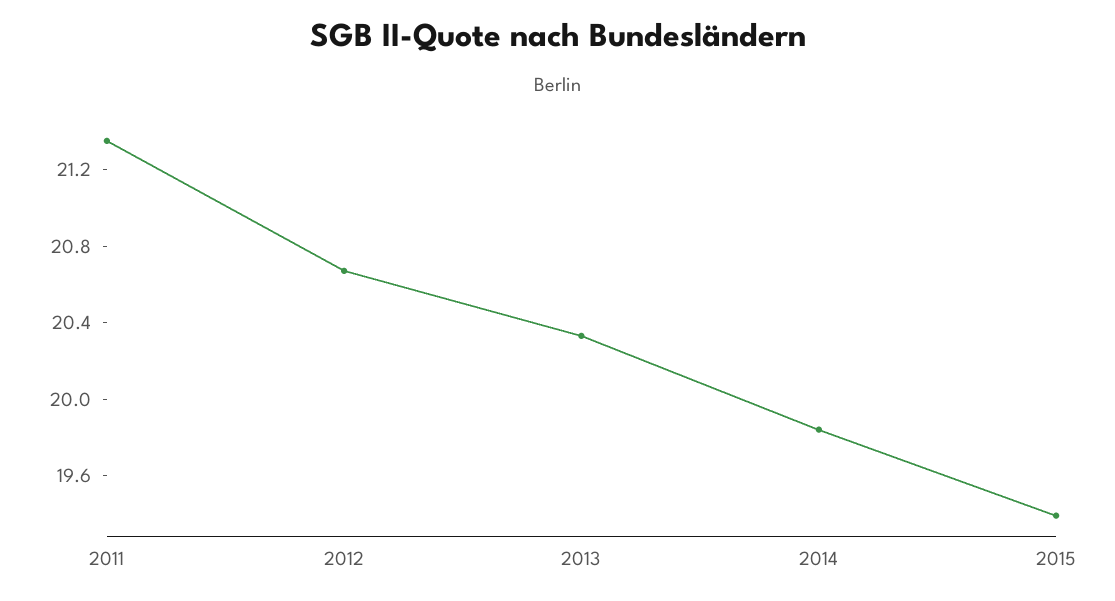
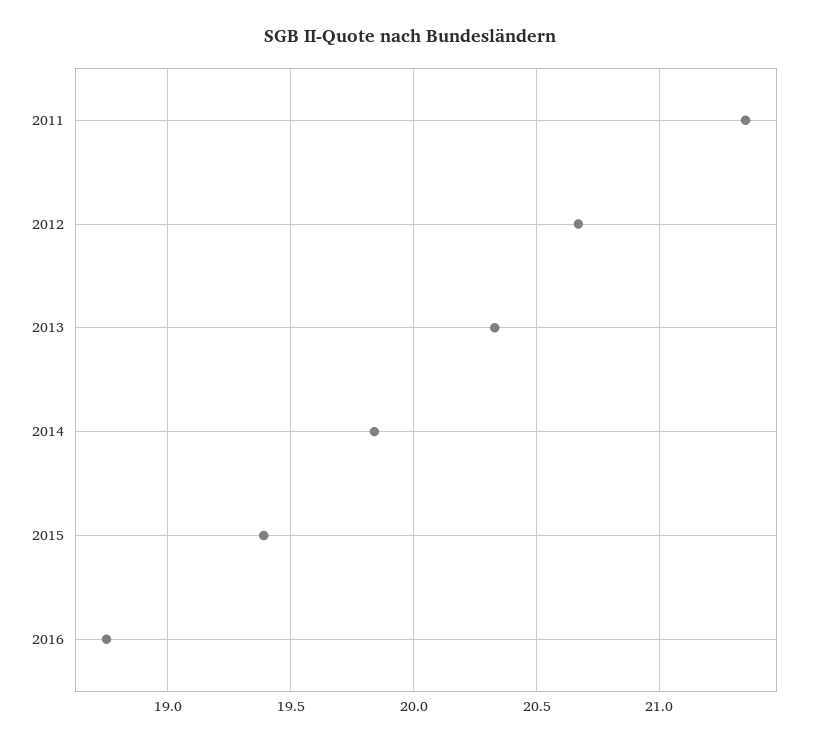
2016: none -> 18.75

